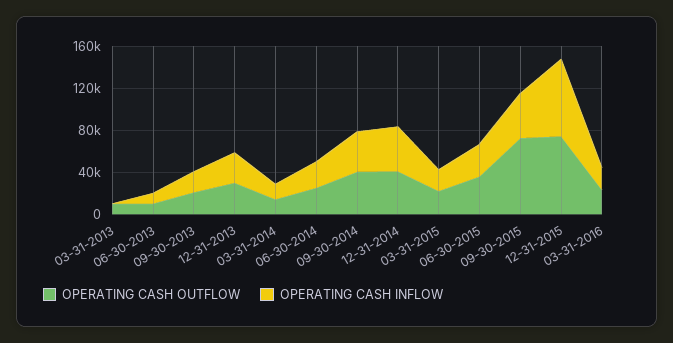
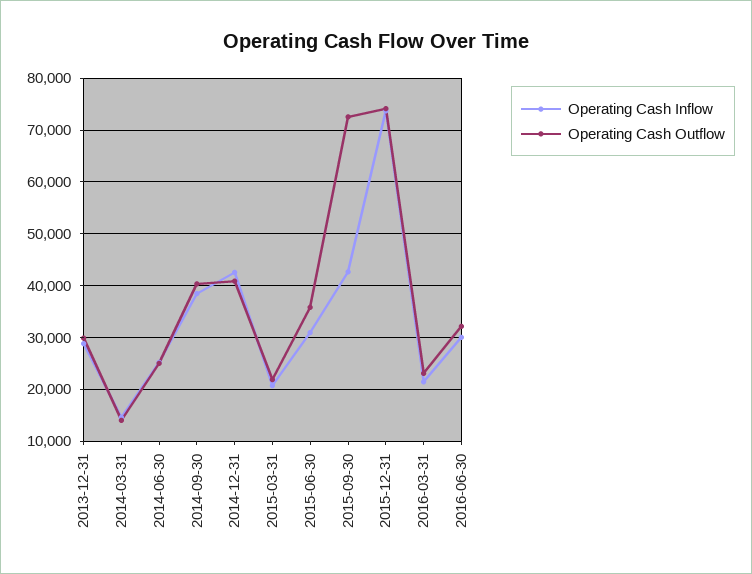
OPERATING CASH OUTFLOW, 03-31-2013: 10000 -> none
OPERATING CASH INFLOW, 03-31-2013: 0 -> none
OPERATING CASH OUTFLOW, 06-30-2013: 10000 -> none
OPERATING CASH INFLOW, 06-30-2013: 10000 -> none
OPERATING CASH OUTFLOW, 09-30-2013: 20000 -> none
OPERATING CASH INFLOW, 09-30-2013: 20000 -> none
OPERATING CASH INFLOW, 2016-06-30: none -> 30000
OPERATING CASH OUTFLOW, 2016-06-30: none -> 32000

